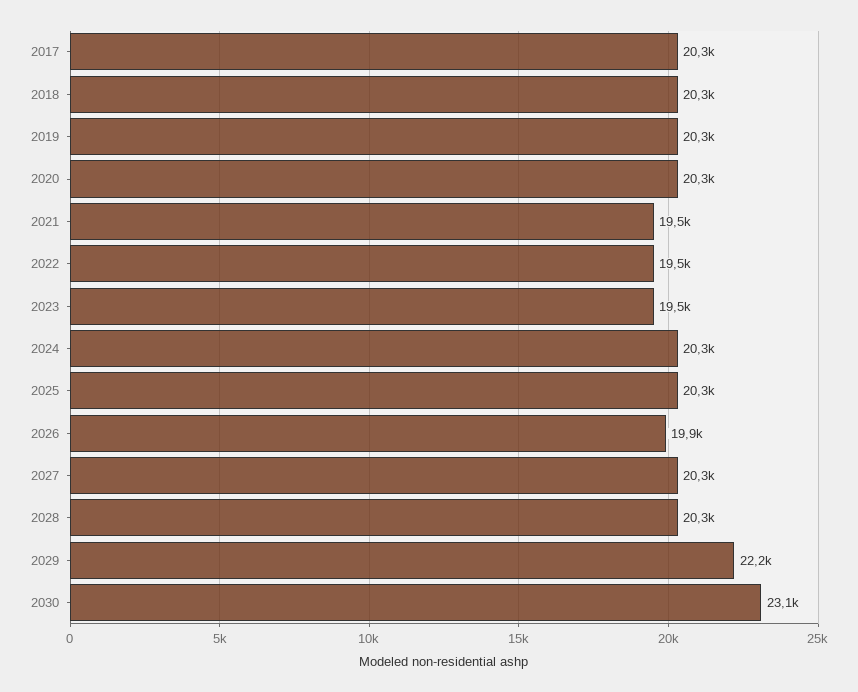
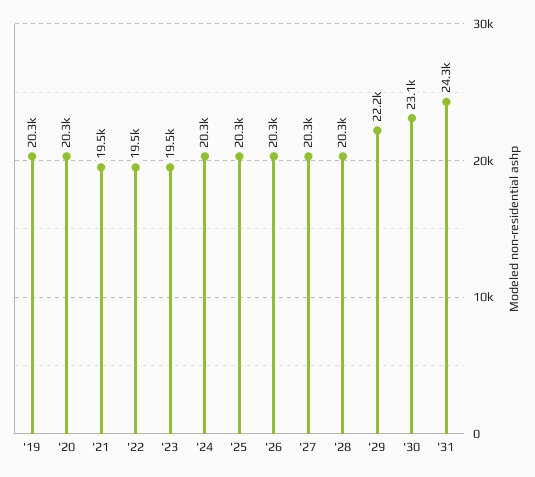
2017: 20300 -> none
2018: 20300 -> none
2026: 19900 -> 20300
'31: none -> 24300

